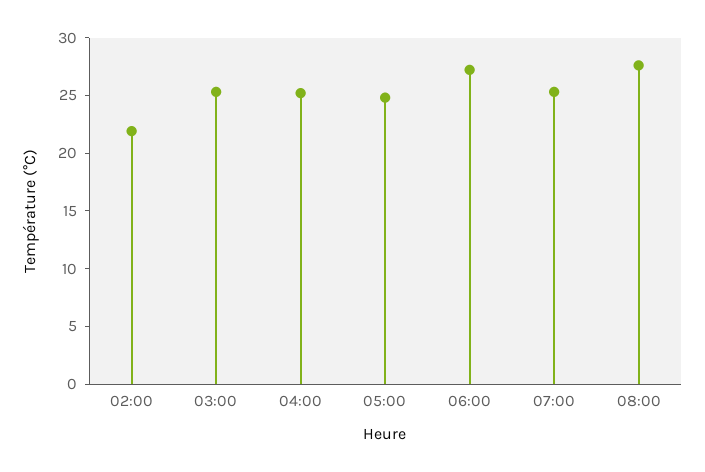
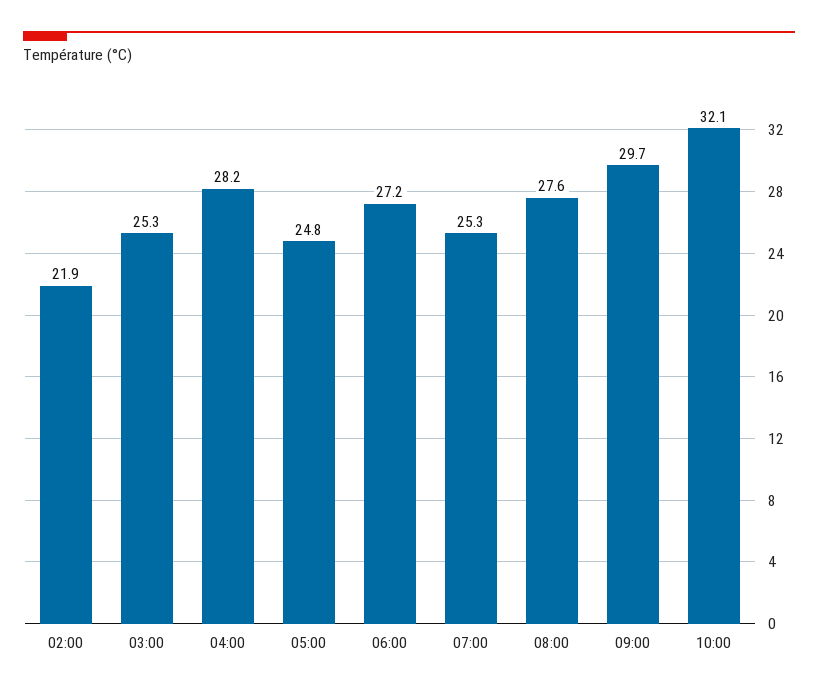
04:00: 25 -> 28.2
09:00: none -> 29.7
10:00: none -> 32.1

